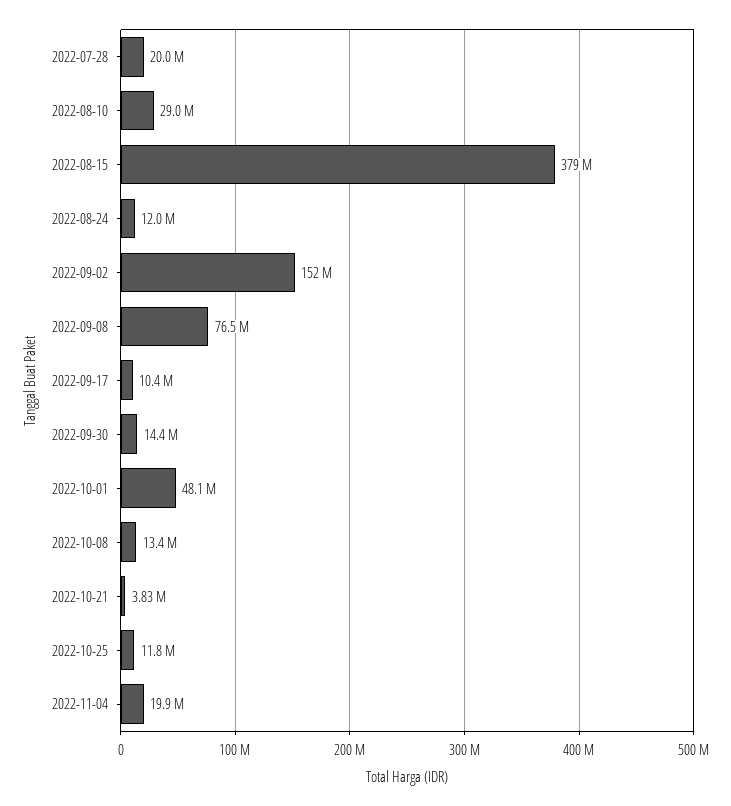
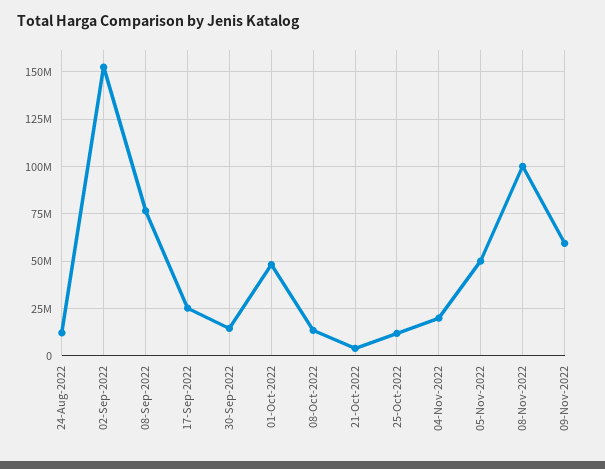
2022-07-28: 20000000 -> none
2022-08-10: 29000000 -> none
2022-08-15: 379000000 -> none
2022-09-17: 10400000 -> 25000000
05-Nov-2022: none -> 50000000
08-Nov-2022: none -> 100000000
09-Nov-2022: none -> 60000000

